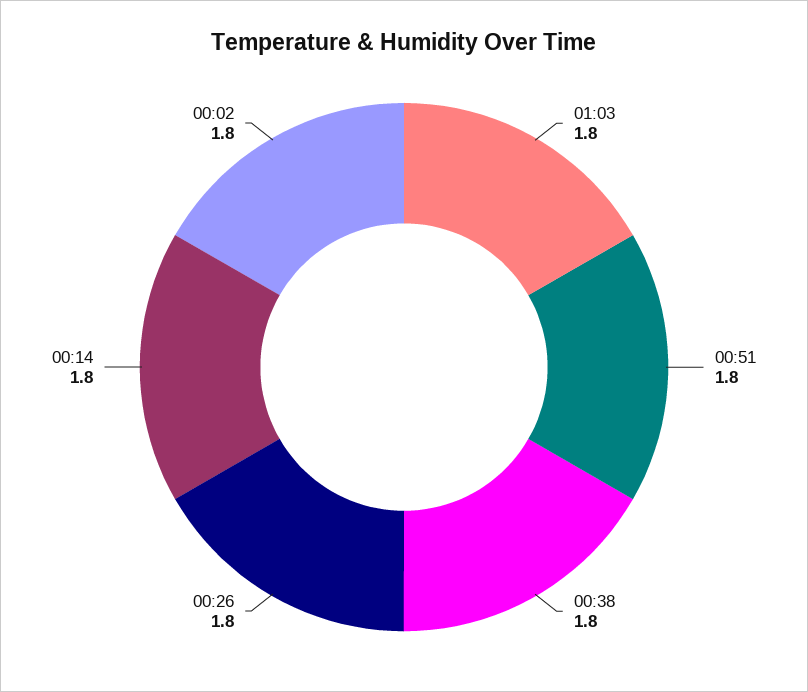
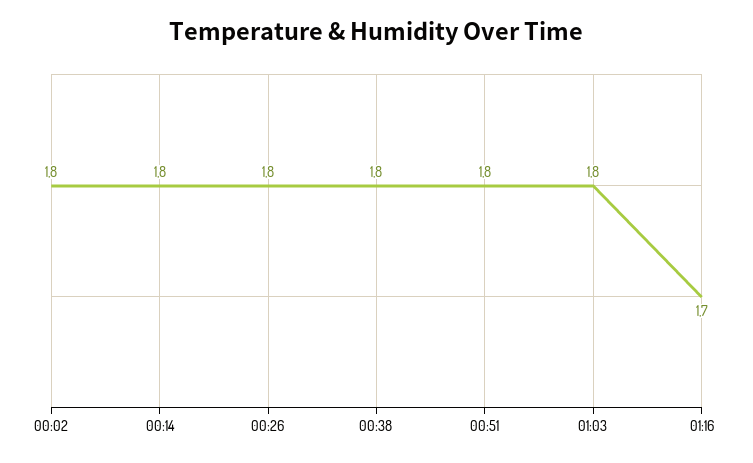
01:16: none -> 1.7

